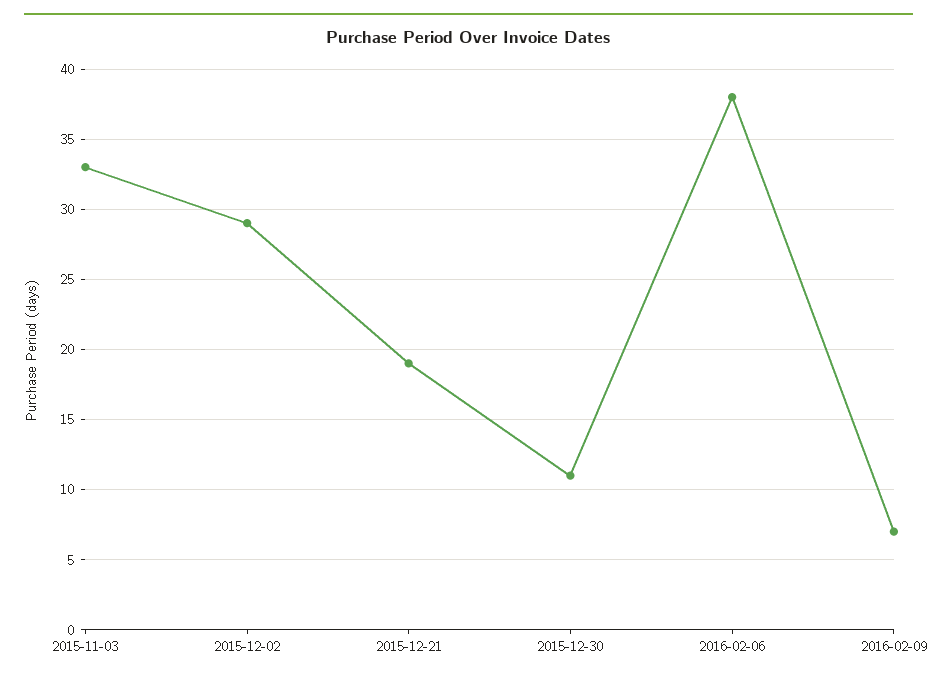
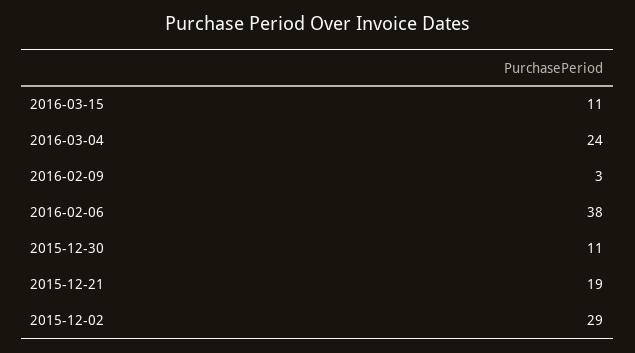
2015-11-03: 33 -> none
2016-02-09: 7 -> 3
2016-03-15: none -> 11
2016-03-04: none -> 24

